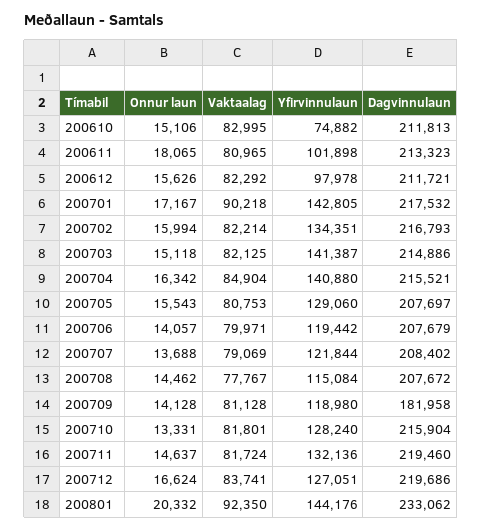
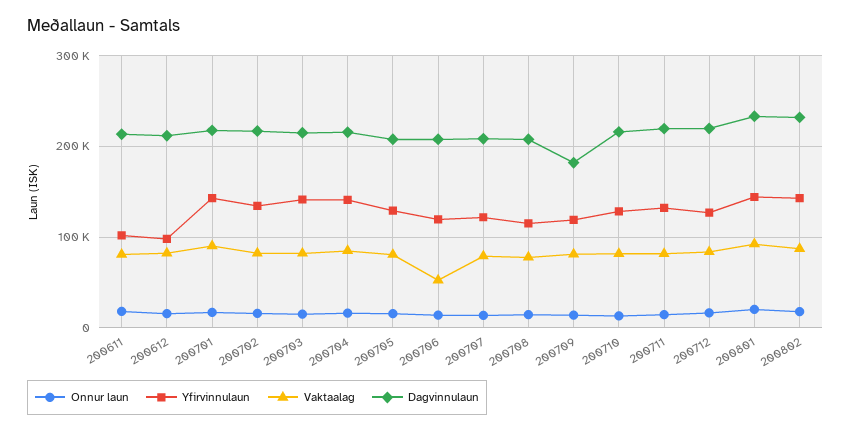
Onnur laun, 200610: 15106 -> none
Vaktaalag, 200610: 82995 -> none
Yfirvinnulaun, 200610: 74882 -> none
Dagvinnulaun, 200610: 211813 -> none
Vaktaalag, 200706: 79971 -> 50000
Onnur laun, 200802: none -> 20000
Yfirvinnulaun, 200802: none -> 140000
Vaktaalag, 200802: none -> 90000
Dagvinnulaun, 200802: none -> 230000

